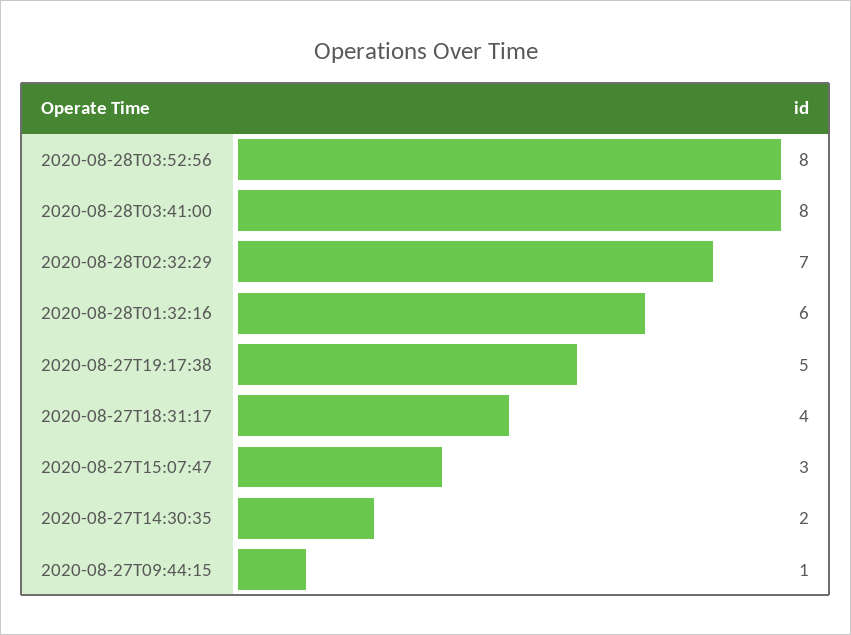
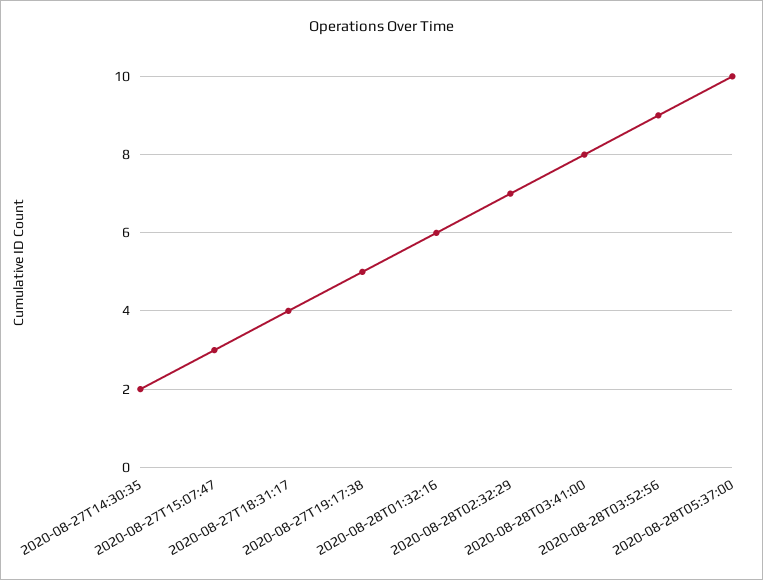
2020-08-28T03:52:56: 8 -> 9
2020-08-27T09:44:15: 1 -> none
2020-08-28T05:37:00: none -> 10

